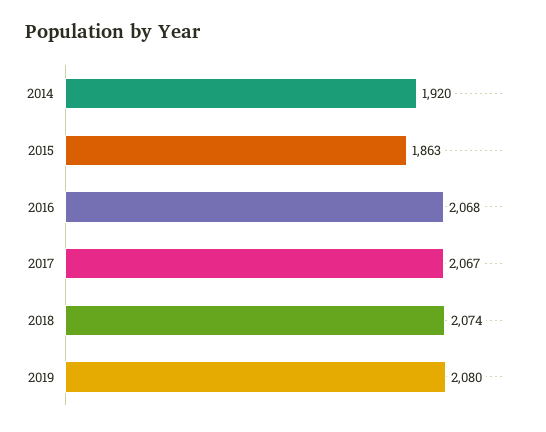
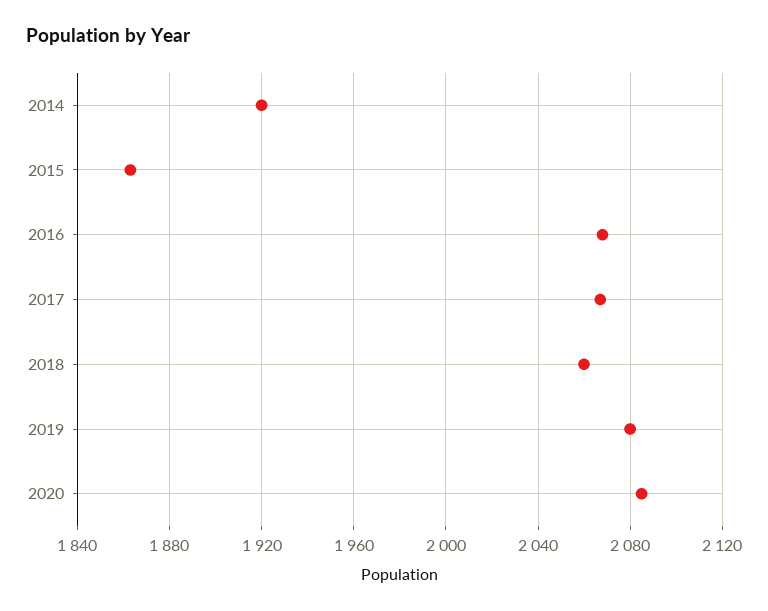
2018: 2074 -> 2060
2020: none -> 2085

